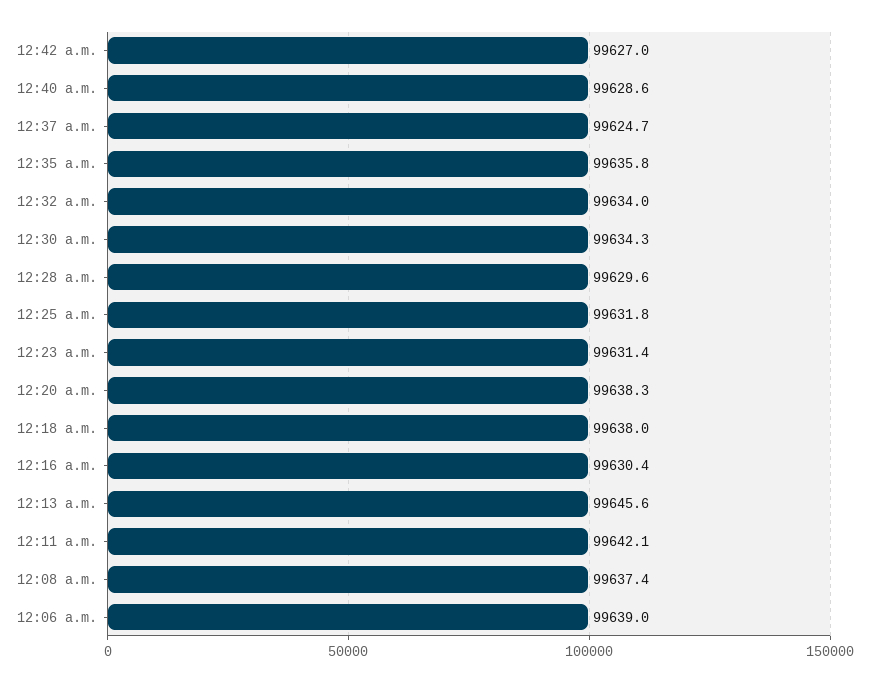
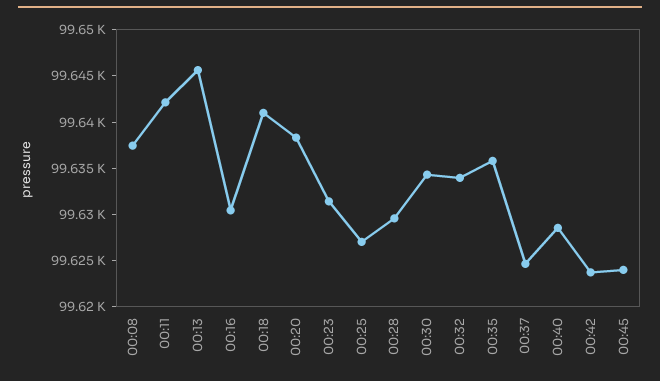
12:42 a.m.: 99627 -> 99624
12:25 a.m.: 99631.8 -> 99627
12:18 a.m.: 99638 -> 99641
12:06 a.m.: 99639 -> none
00:45: none -> 99624

